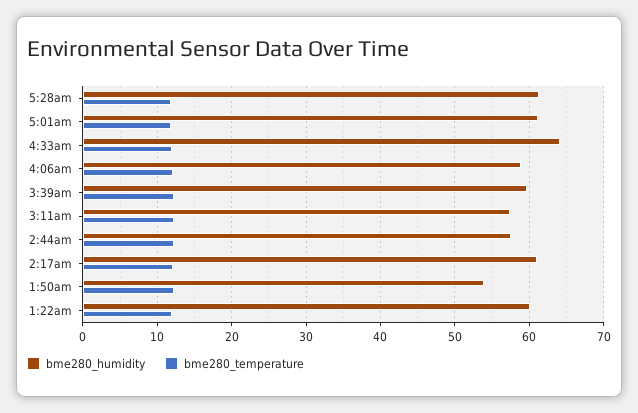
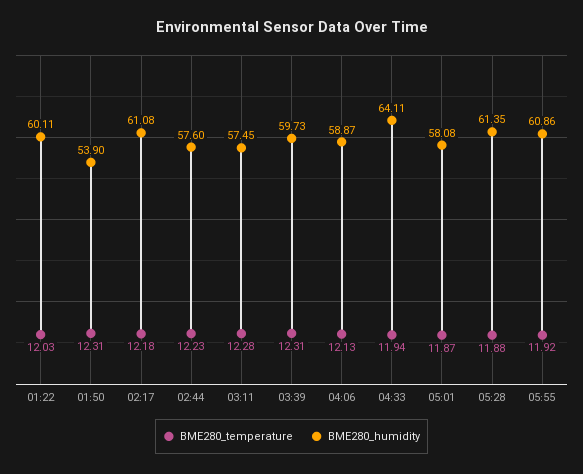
bme280_humidity, 5:01am: 61 -> 58.08
bme280_temperature, 05:55: none -> 11.92
bme280_humidity, 05:55: none -> 60.86

